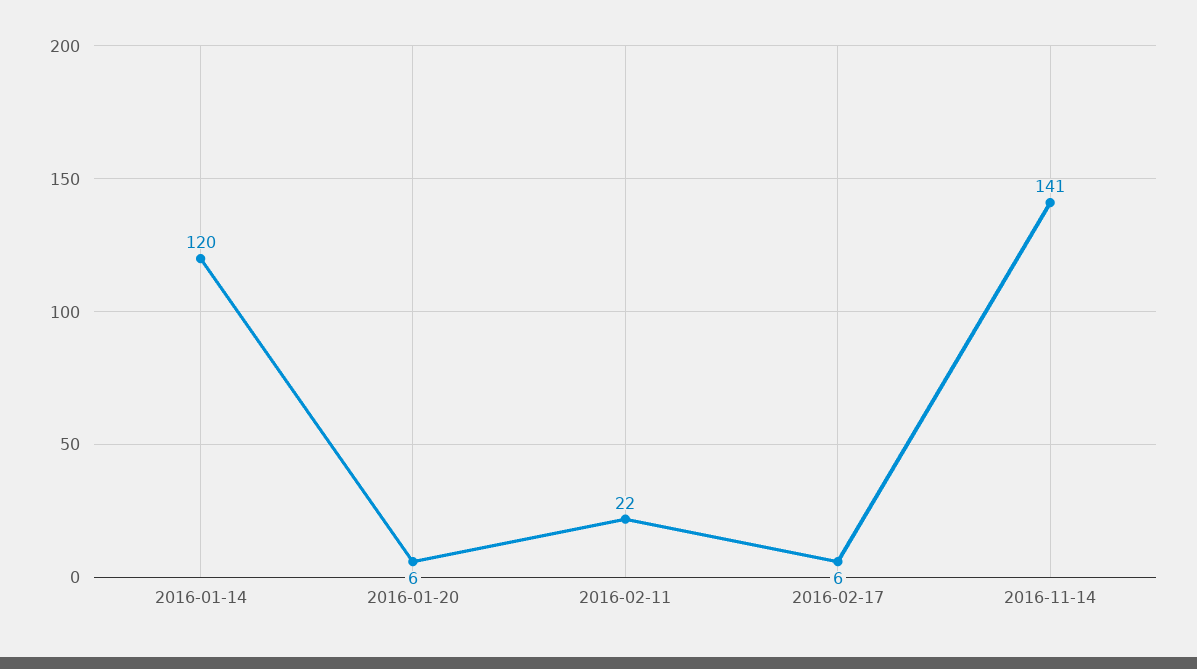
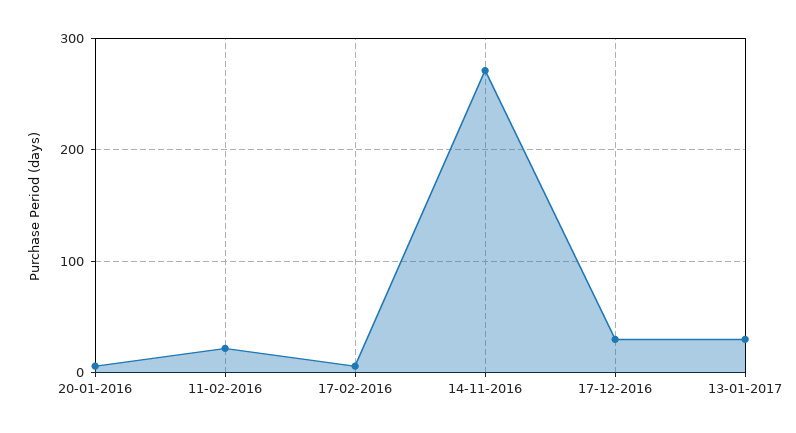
2016-01-14: 120 -> none
2016-11-14: 141 -> 270
17-12-2016: none -> 30
13-01-2017: none -> 30

